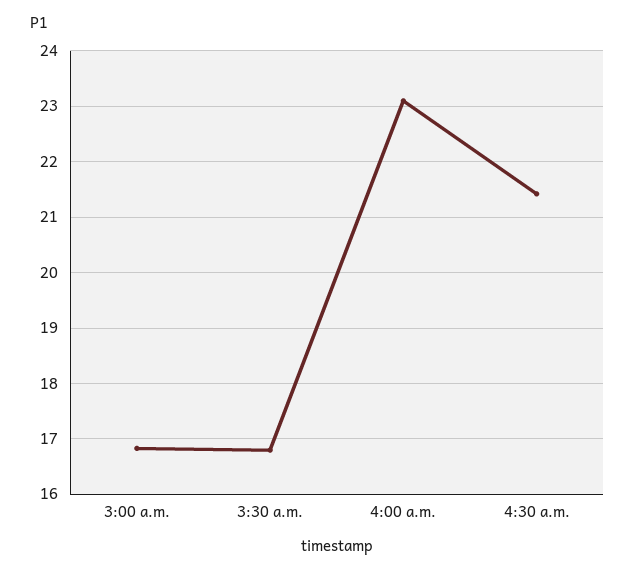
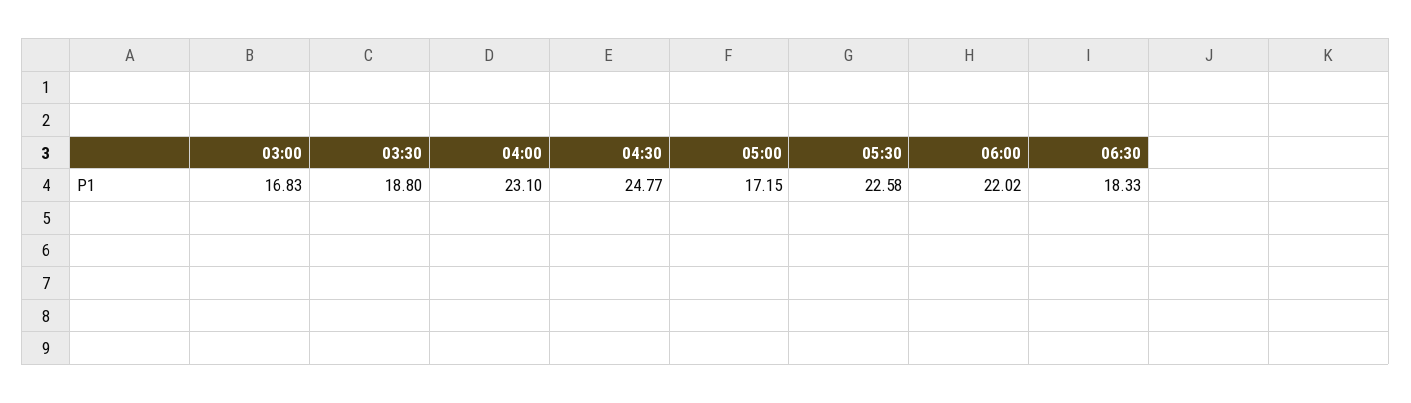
3:30 a.m.: 16.8 -> 18.8
4:30 a.m.: 21.4 -> 24.77
05:00: none -> 17.15
05:30: none -> 22.58
06:00: none -> 22.02
06:30: none -> 18.33

